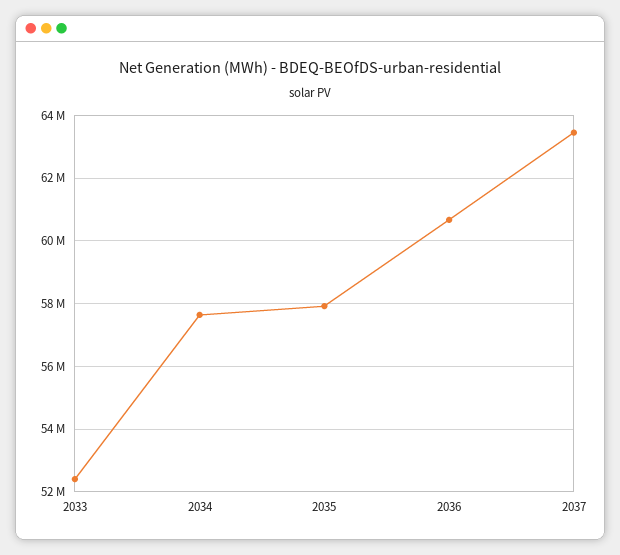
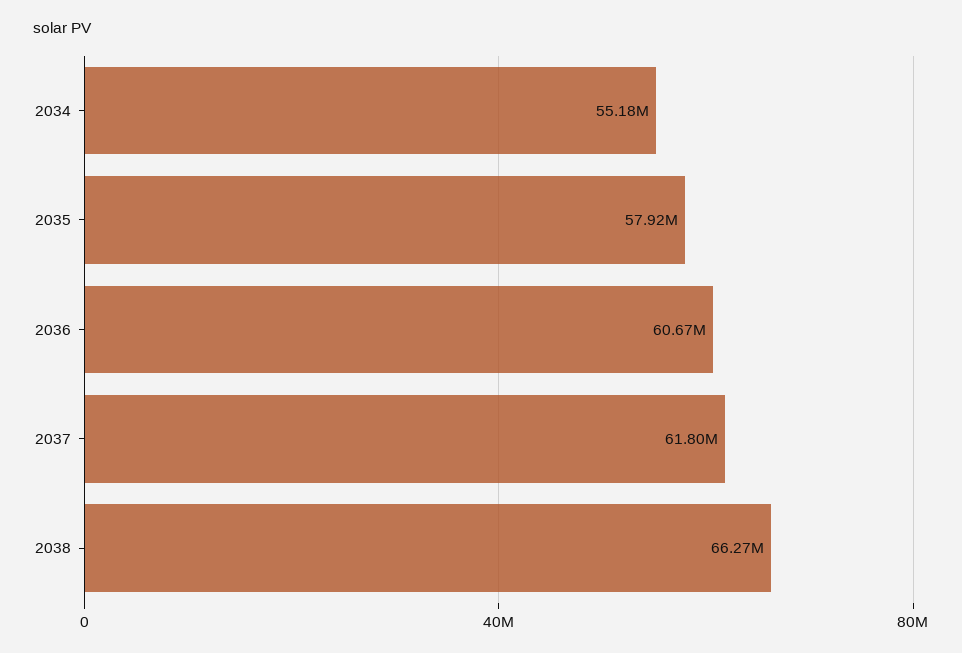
2033: 52400000 -> none
2034: 57600000 -> 55180000
2037: 63400000 -> 61800000
2038: none -> 66270000

